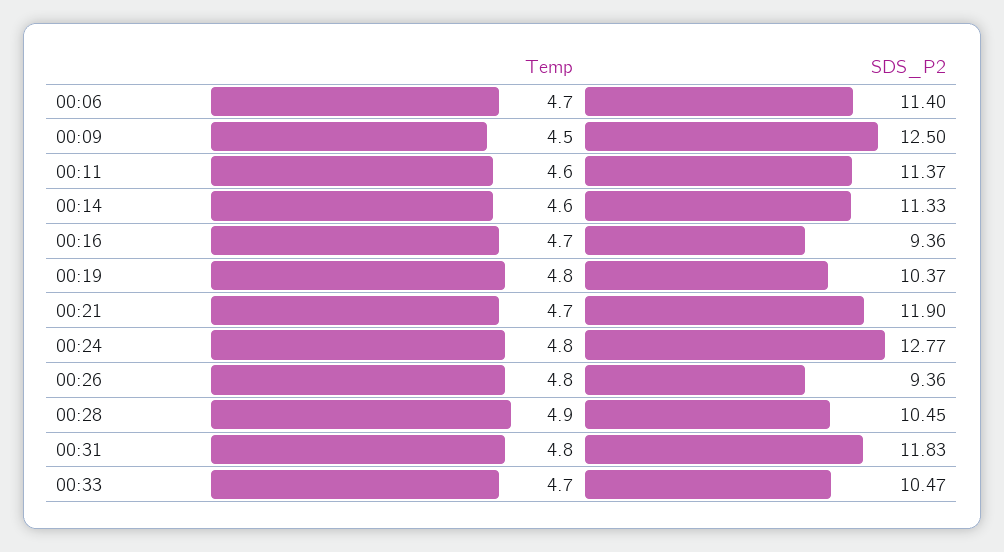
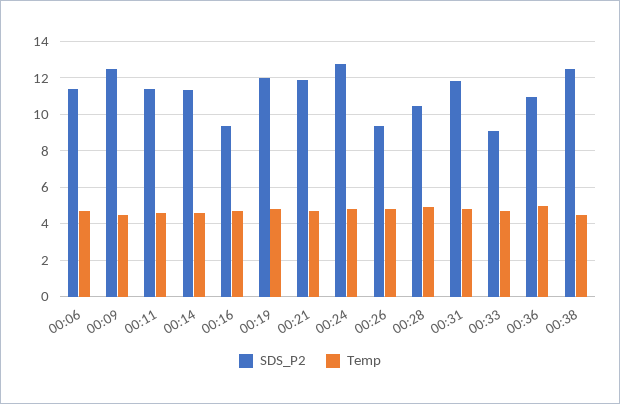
SDS_P2, 00:19: 10.37 -> 12
SDS_P2, 00:33: 10.47 -> 9
SDS_P2, 00:36: none -> 11
Temp, 00:36: none -> 5
SDS_P2, 00:38: none -> 12.5
Temp, 00:38: none -> 4.5

